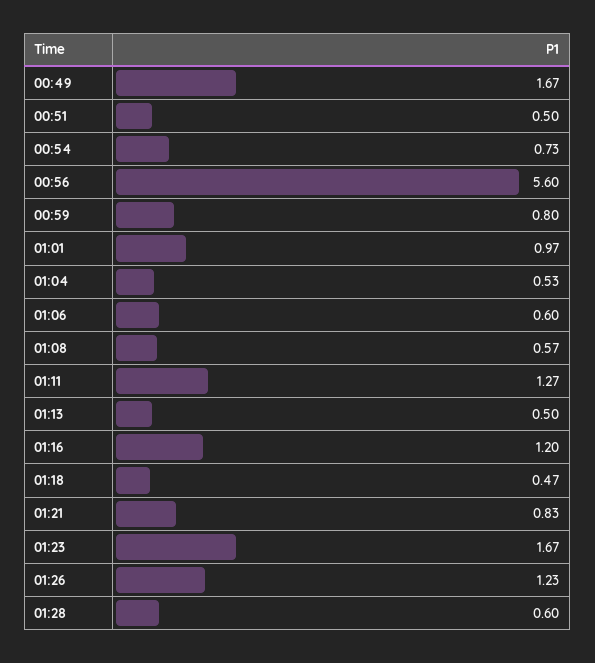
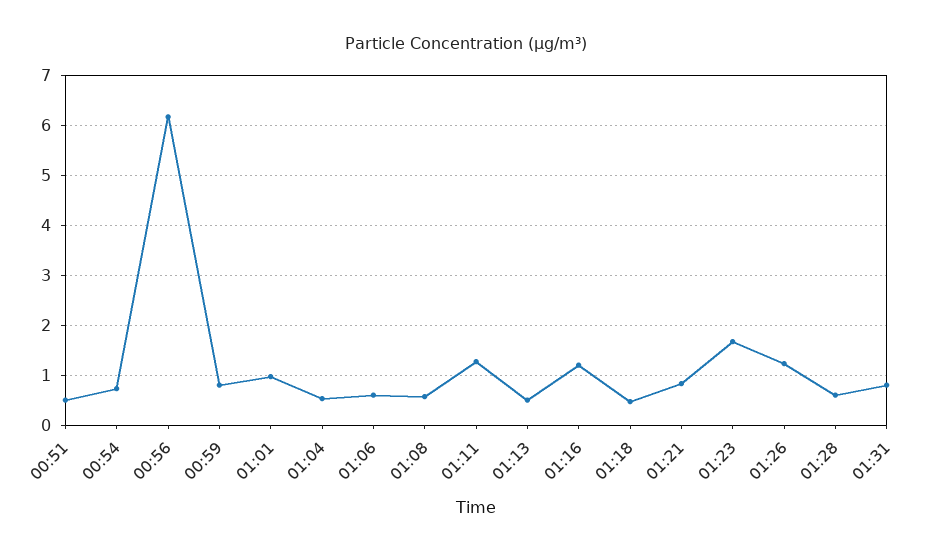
00:49: 1.67 -> none
00:56: 5.6 -> 6.2
01:31: none -> 0.8

